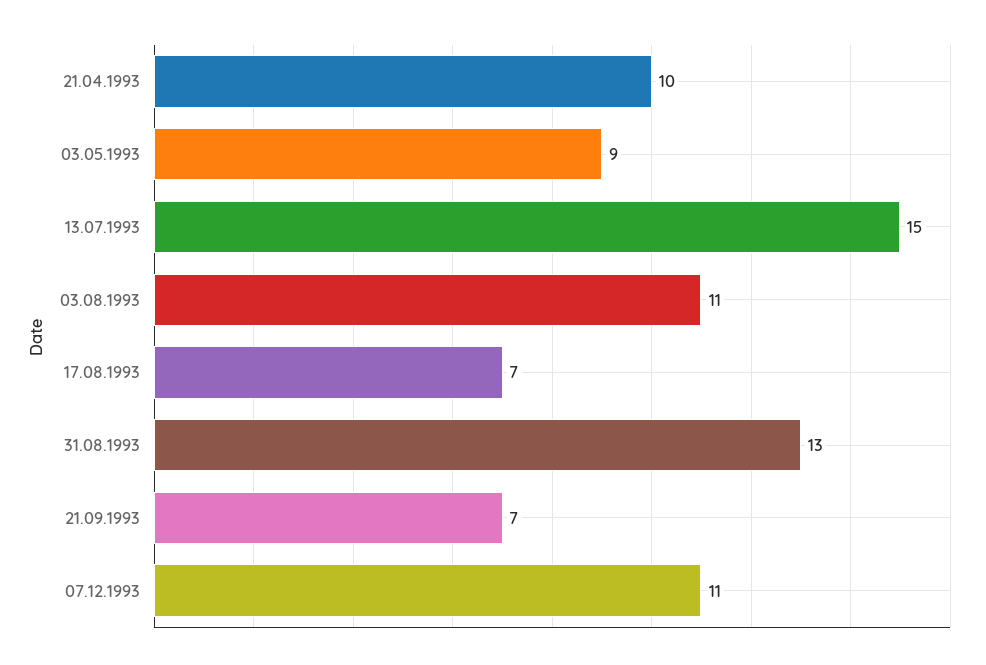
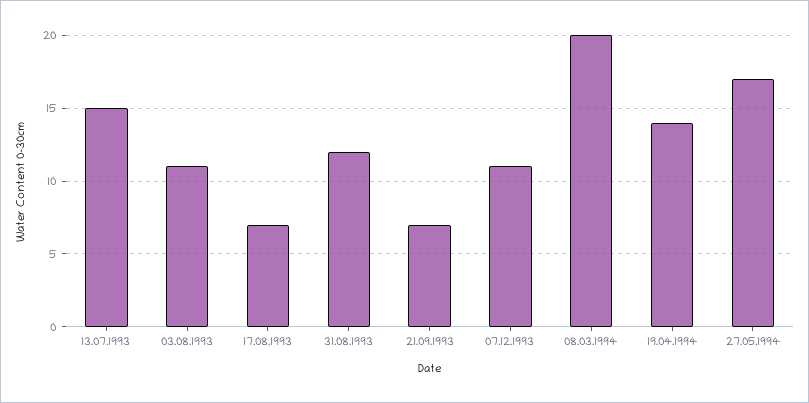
21.04.1993: 10 -> none
03.05.1993: 9 -> none
31.08.1993: 13 -> 12
08.03.1994: none -> 20
19.04.1994: none -> 14
27.05.1994: none -> 17

